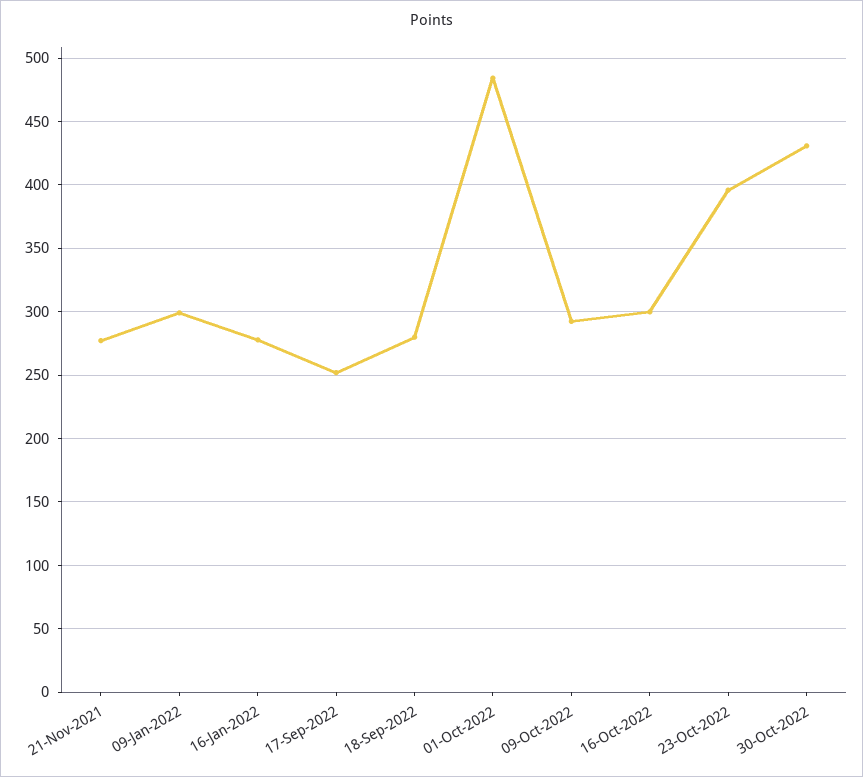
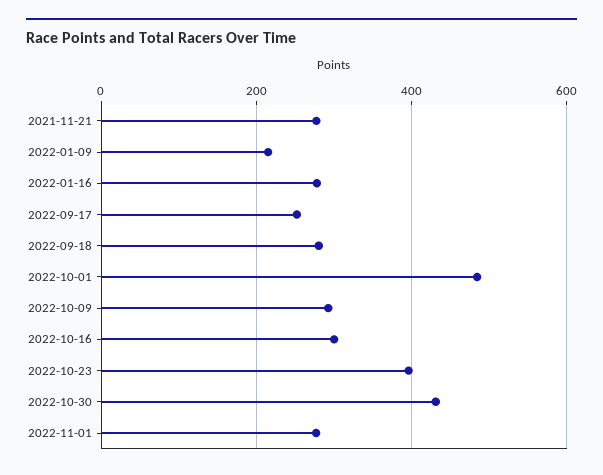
09-Jan-2022: 300 -> 220
2022-11-01: none -> 280

